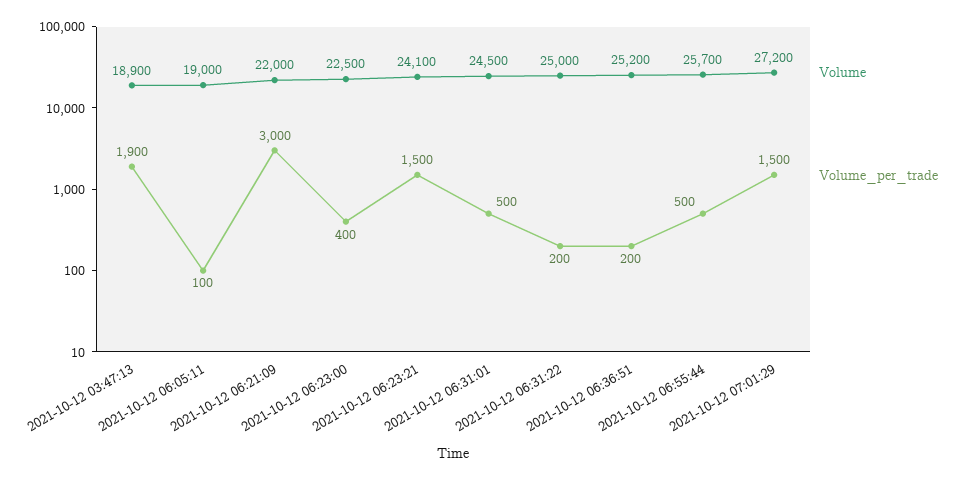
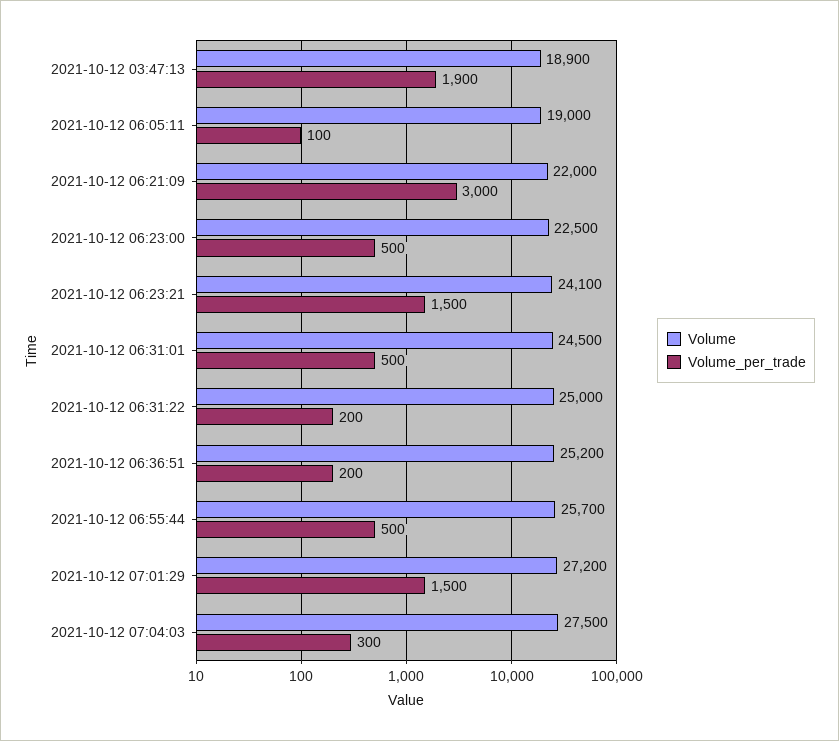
Volume_per_trade, 2021-10-12 06:23:00: 400 -> 500
Volume, 2021-10-12 07:04:03: none -> 27500
Volume_per_trade, 2021-10-12 07:04:03: none -> 300

